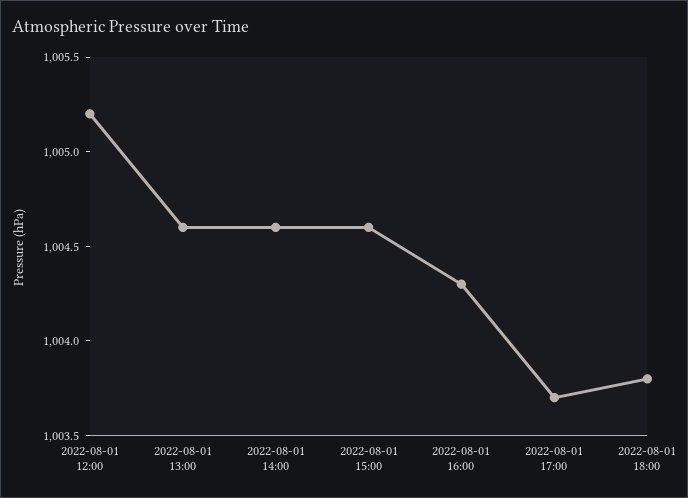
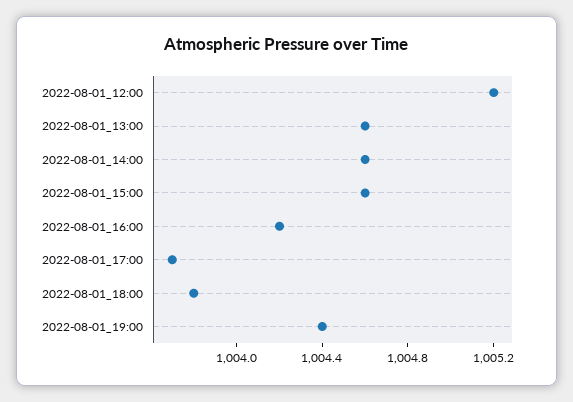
2022-08-01 16:00: 1004.3 -> 1004.2
2022-08-01_19:00: none -> 1004.4

